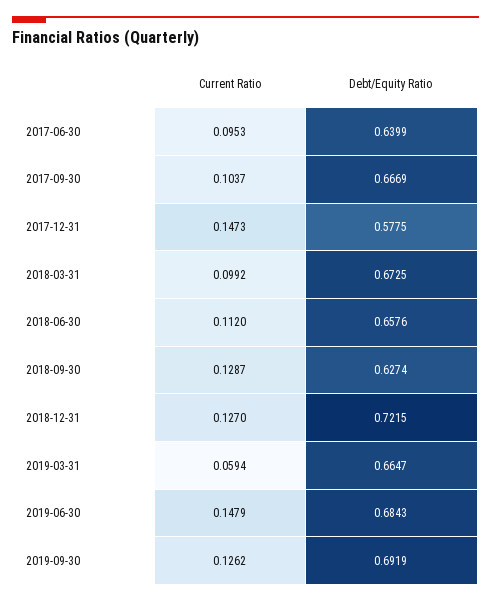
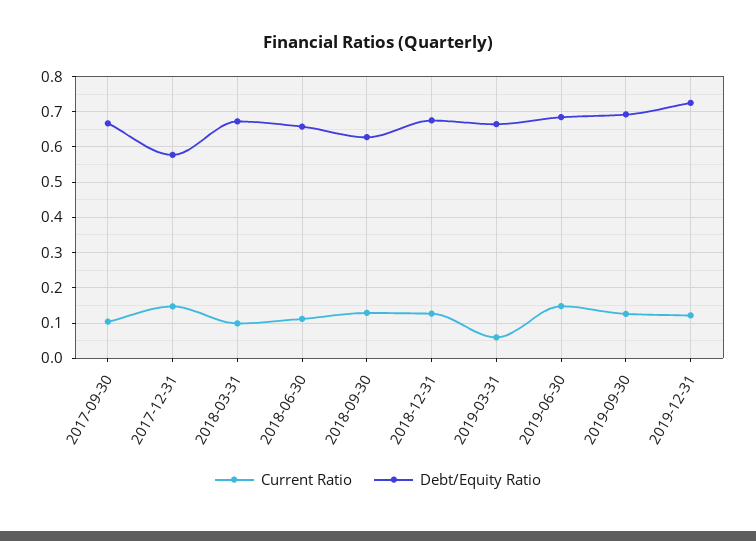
Current Ratio, 2017-06-30: 0.0953 -> none
Debt/Equity Ratio, 2017-06-30: 0.6399 -> none
Debt/Equity Ratio, 2018-12-31: 0.7215 -> 0.68
Current Ratio, 2019-12-31: none -> 0.12
Debt/Equity Ratio, 2019-12-31: none -> 0.72

